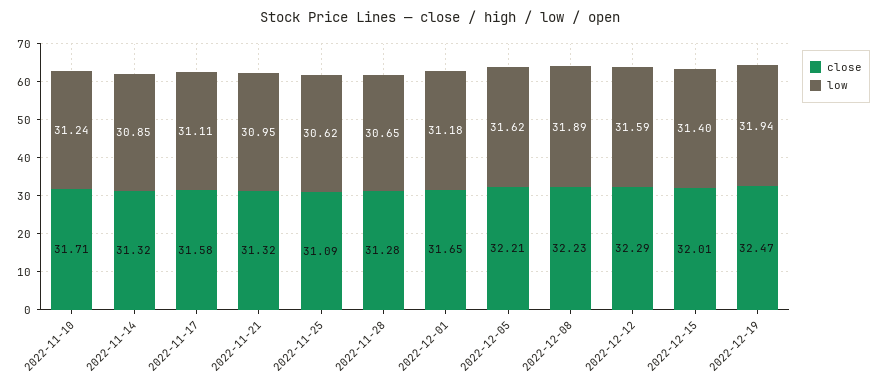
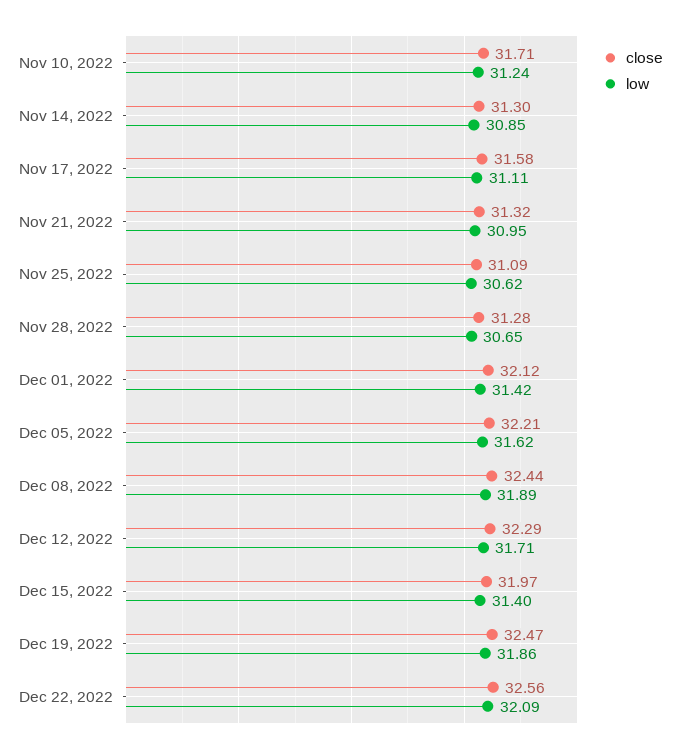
close, 2022-11-14: 31.32 -> 31.3
close, 2022-12-01: 31.65 -> 32.12
low, 2022-12-01: 31.18 -> 31.42
close, 2022-12-08: 32.23 -> 32.44
low, 2022-12-12: 31.59 -> 31.71
close, 2022-12-15: 32.01 -> 31.97
low, 2022-12-19: 31.94 -> 31.86
close, Dec 22, 2022: none -> 32.56
low, Dec 22, 2022: none -> 32.09

